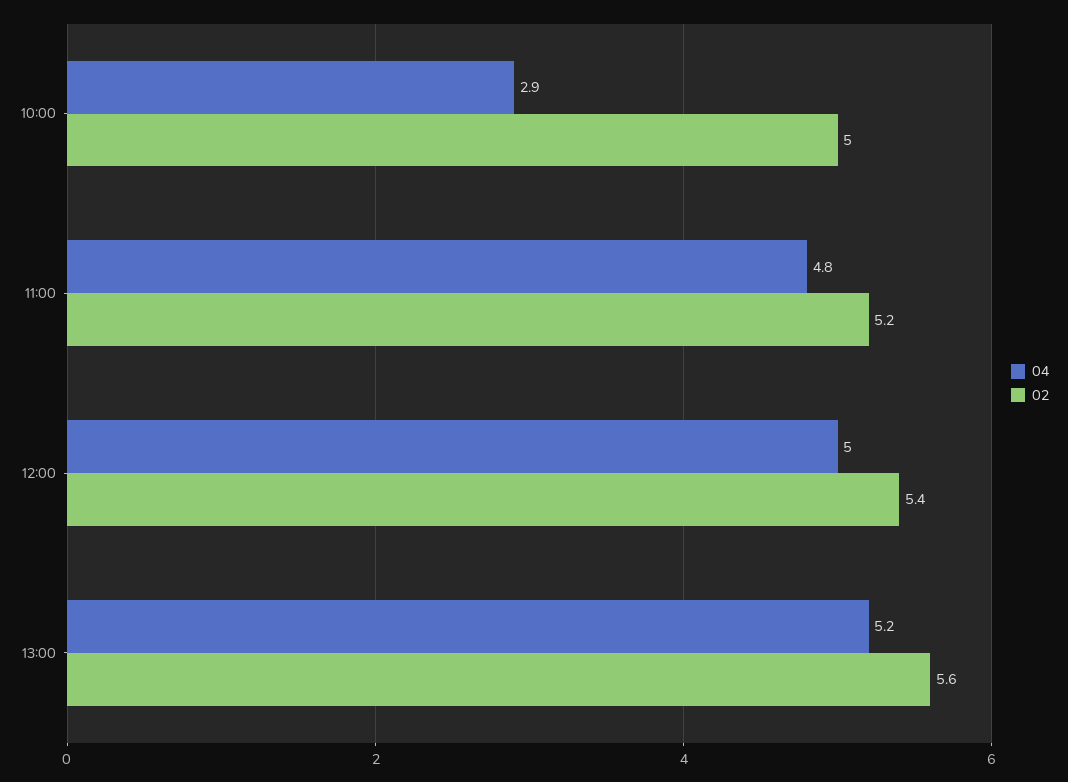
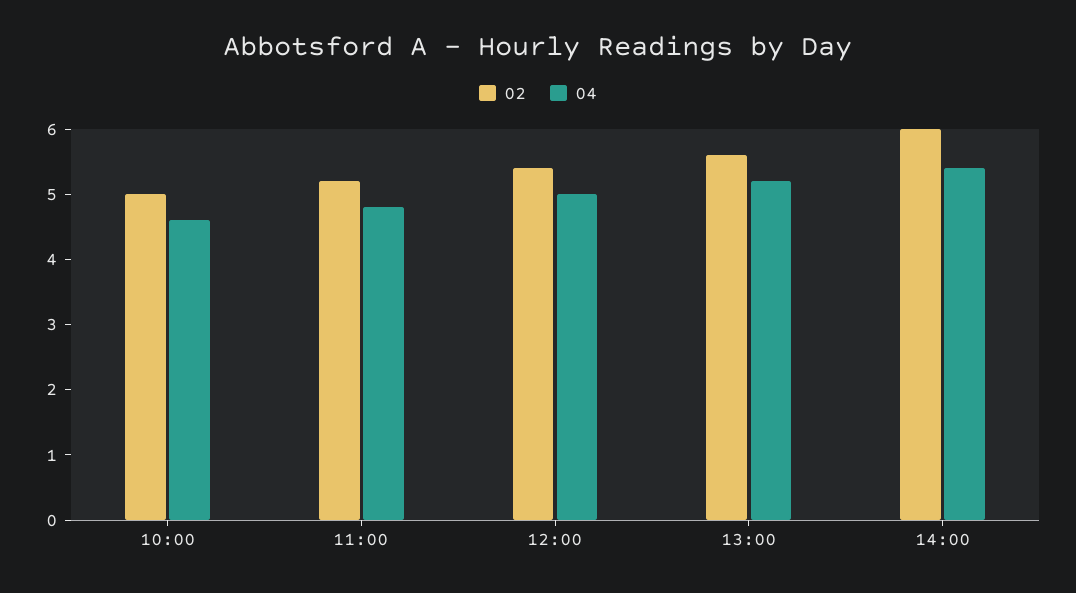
04, 10:00: 2.9 -> 4.5
02, 14:00: none -> 6
04, 14:00: none -> 5.5

